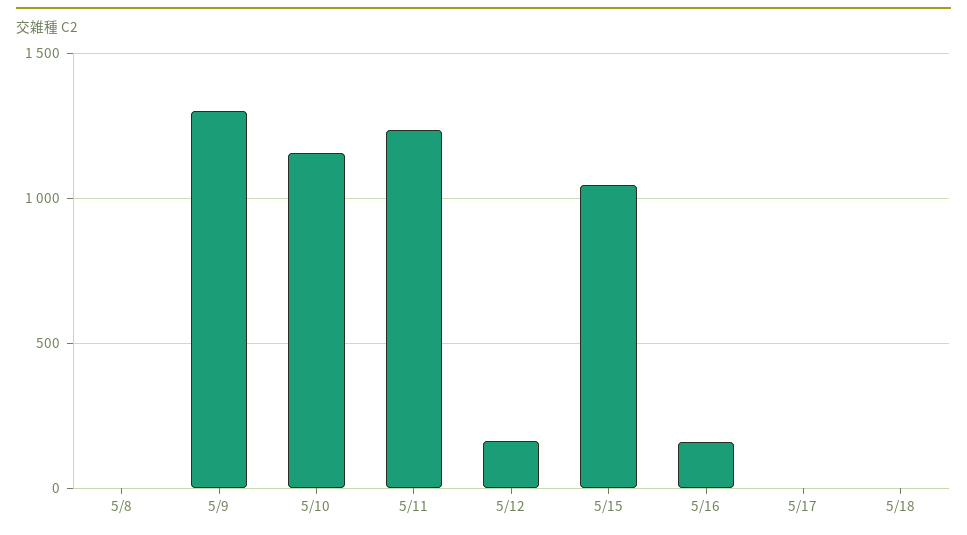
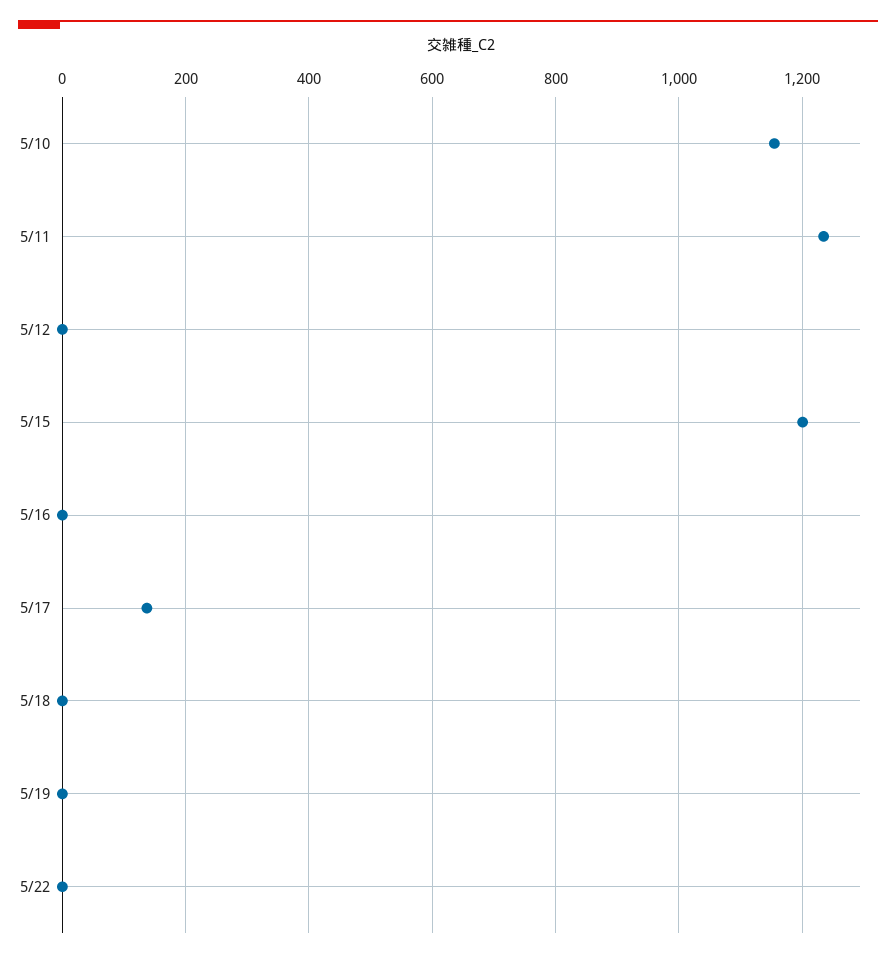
5/8: 0 -> none
5/9: 1300 -> none
5/12: 150 -> 0
5/15: 1050 -> 1200
5/16: 150 -> 0
5/17: 0 -> 140
5/19: none -> 0
5/22: none -> 0

